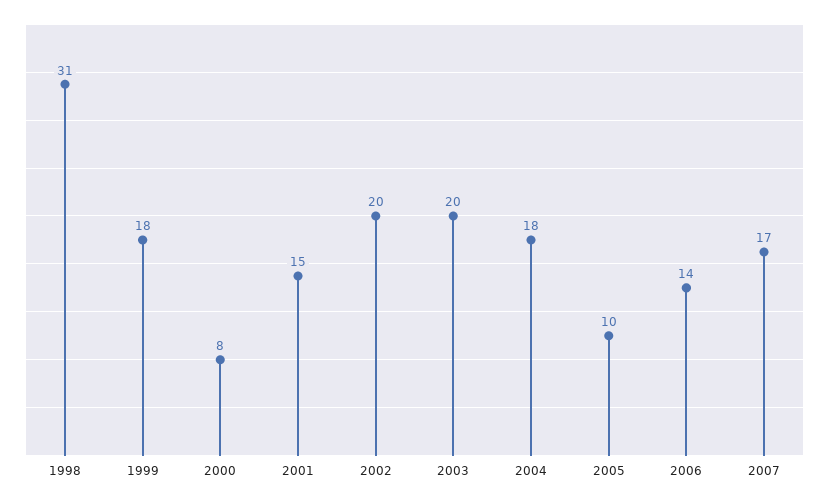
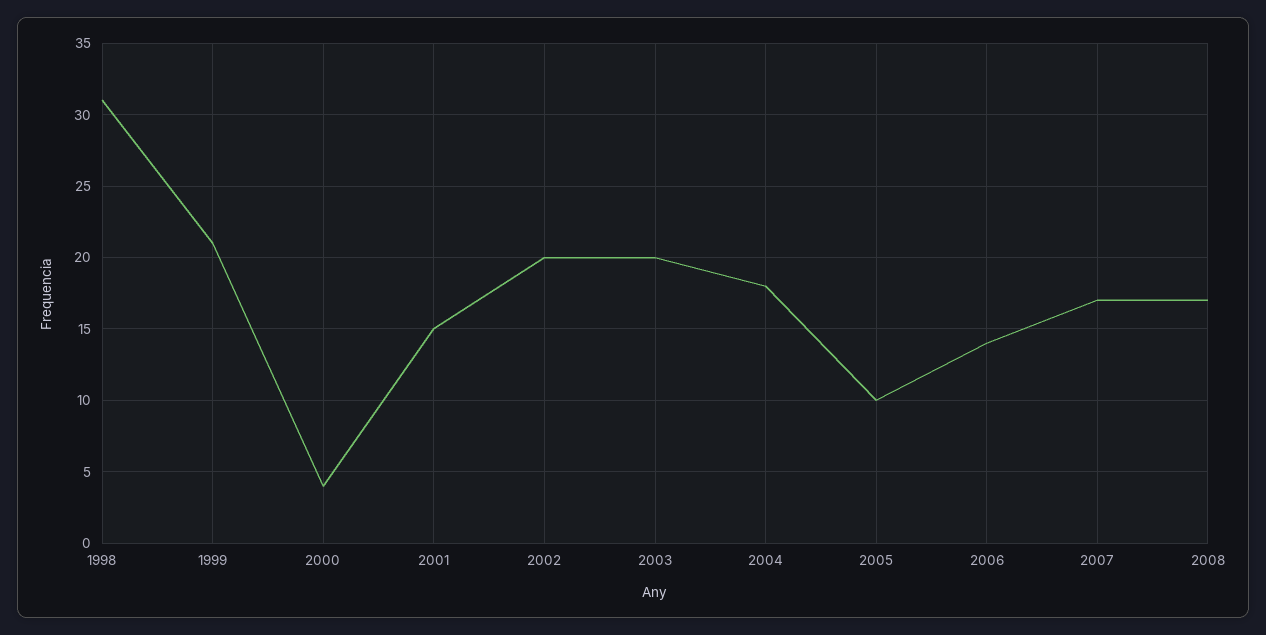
1999: 18 -> 21
2000: 8 -> 4
2008: none -> 17

